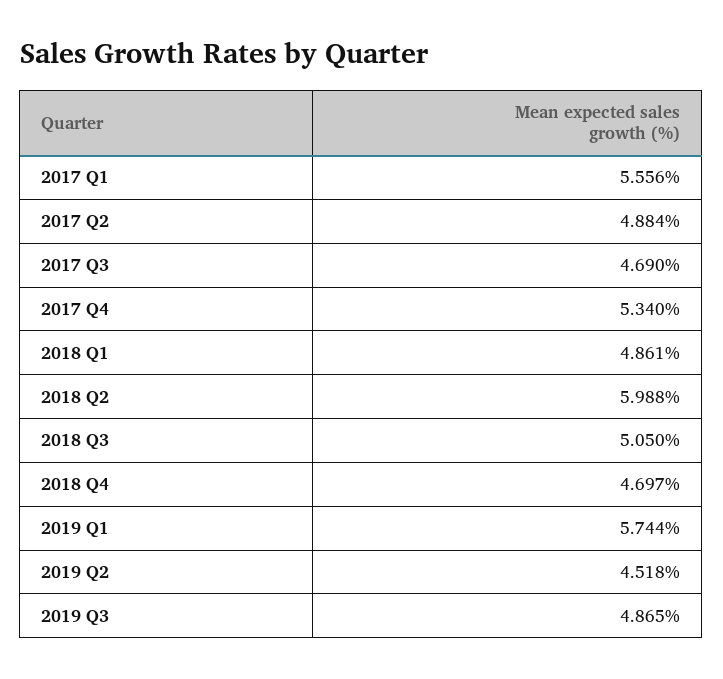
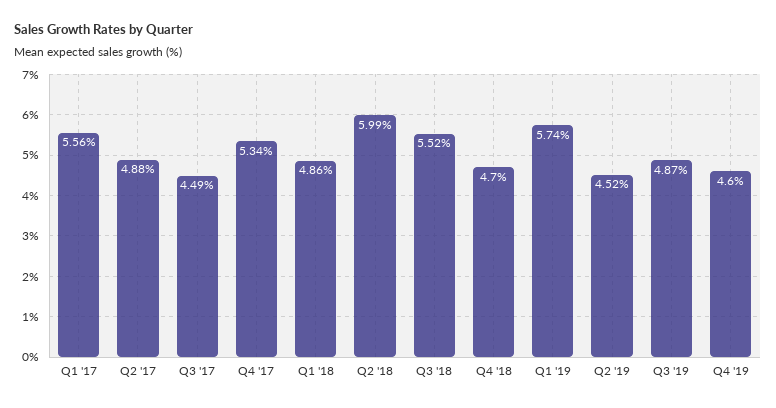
2017 Q3: 4.69 -> 4.49
2018 Q3: 5.05 -> 5.52
Q4 '19: none -> 4.6

